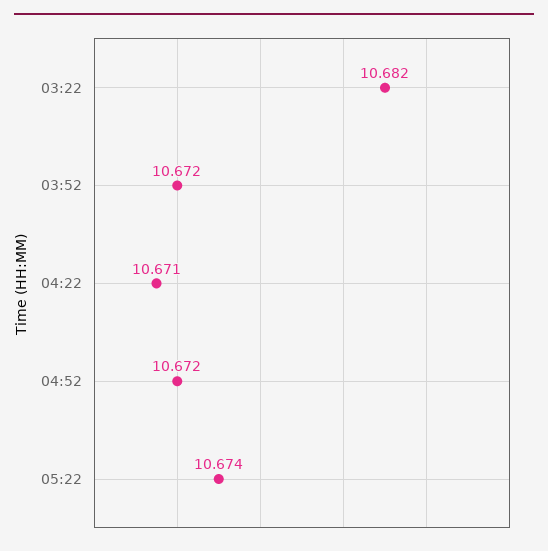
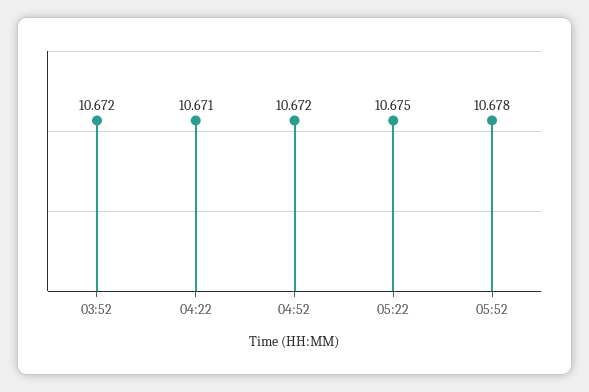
03:22: 10.682 -> none
05:22: 10.674 -> 10.675
05:52: none -> 10.678

